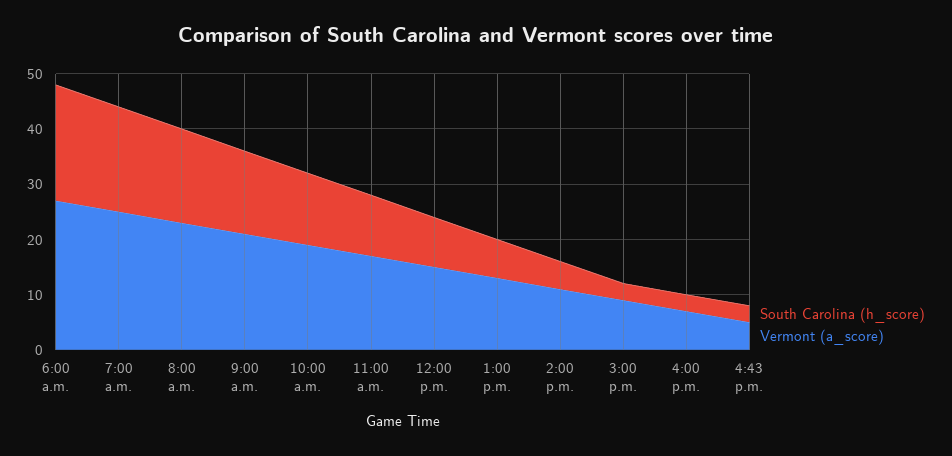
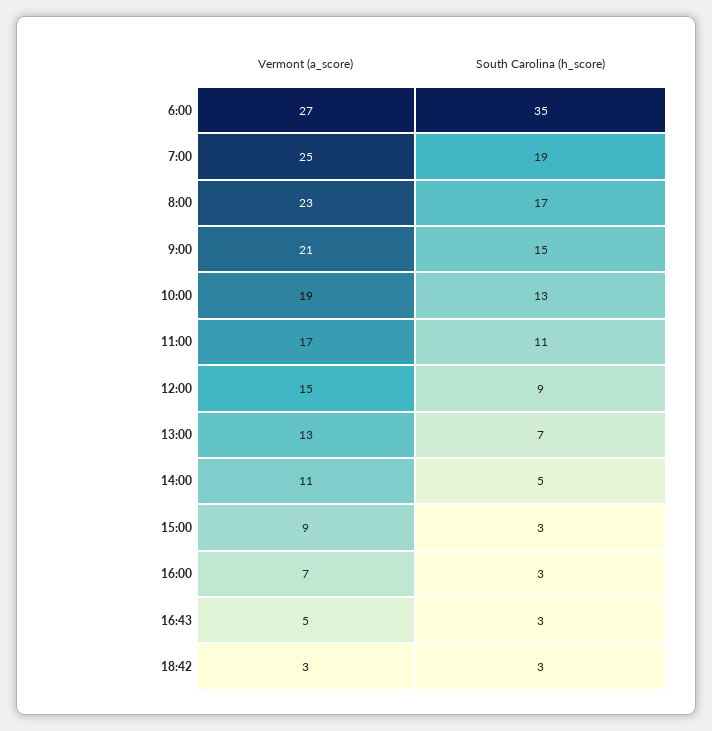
South Carolina (h_score), 6:00 a.m.: 20 -> 35
Vermont (a_score), 18:42: none -> 3
South Carolina (h_score), 18:42: none -> 3

